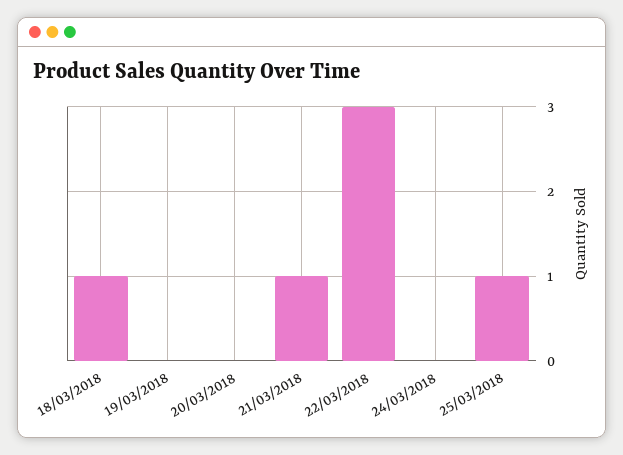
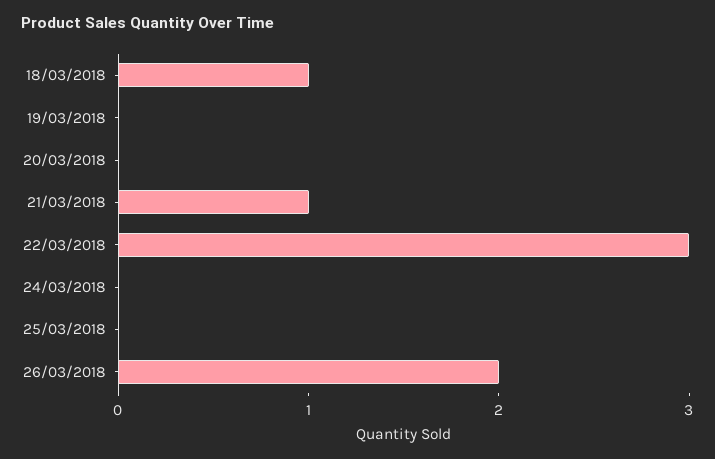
25/03/2018: 1 -> 0
26/03/2018: none -> 2

